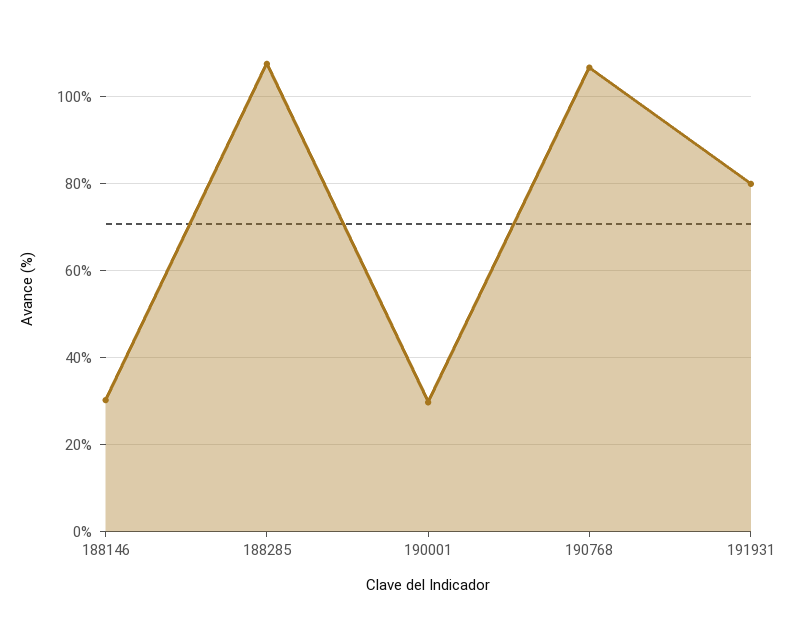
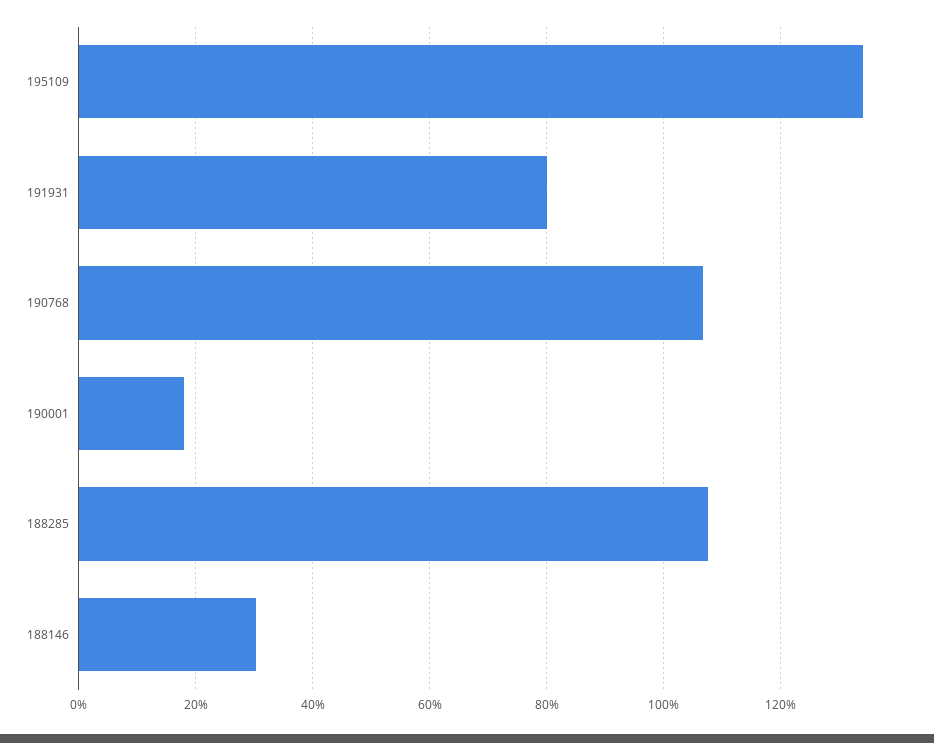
190001: 30 -> 18
195109: none -> 134

